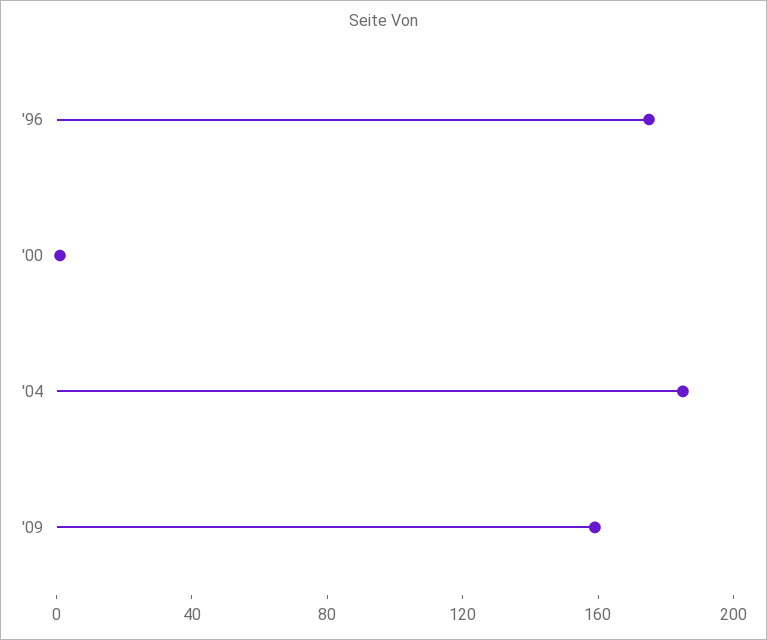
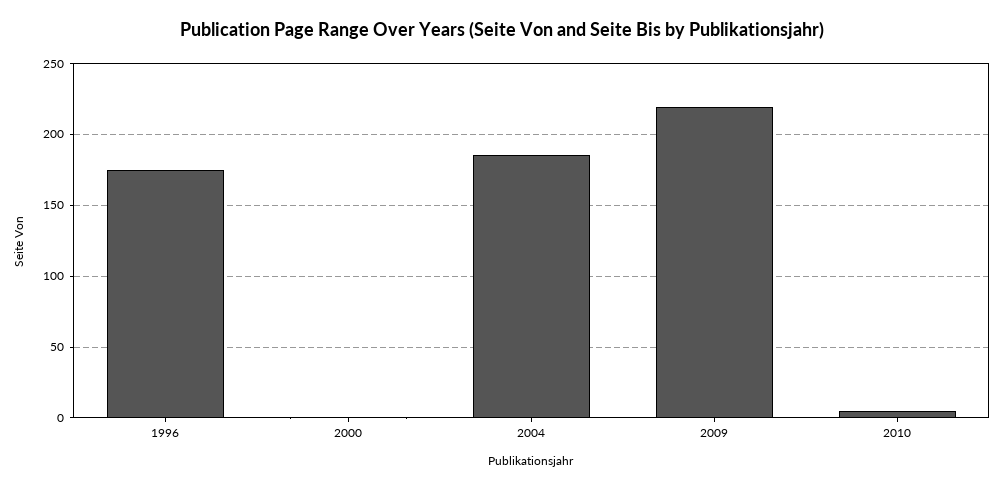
'09: 160 -> 220
2010: none -> 5

